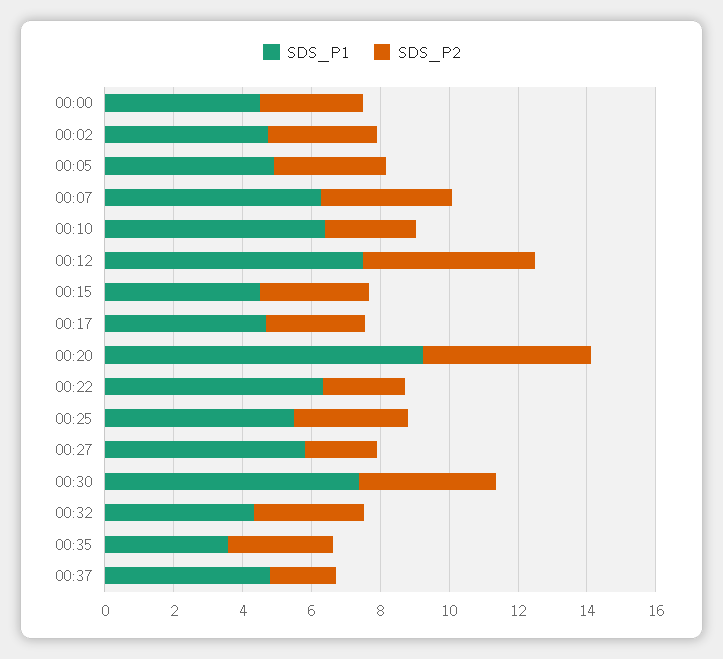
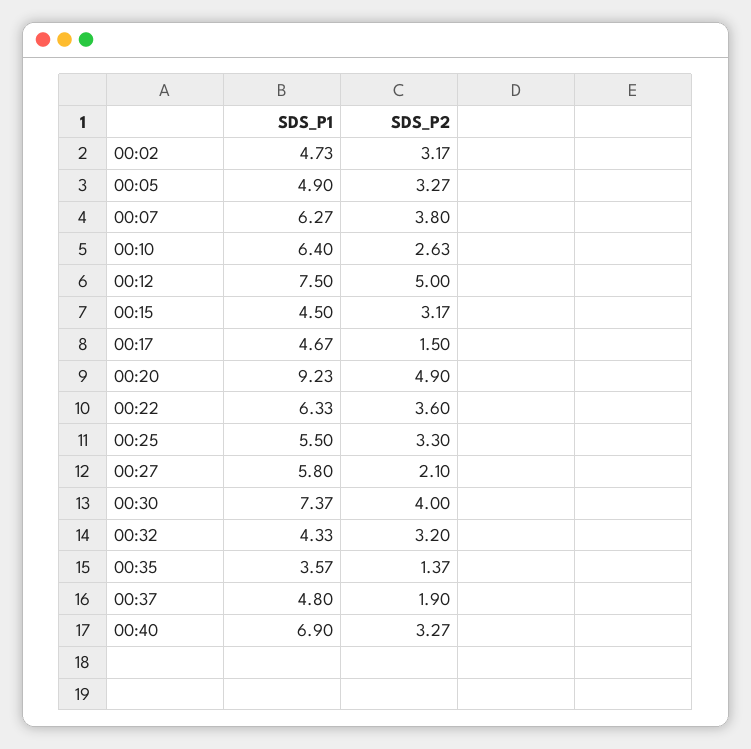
SDS_P1, 00:00: 4.5 -> none
SDS_P2, 00:00: 3 -> none
SDS_P2, 00:17: 3 -> 1.5
SDS_P2, 00:22: 2.5 -> 3.6
SDS_P2, 00:35: 3 -> 1.37
SDS_P1, 00:40: none -> 6.9
SDS_P2, 00:40: none -> 3.27

